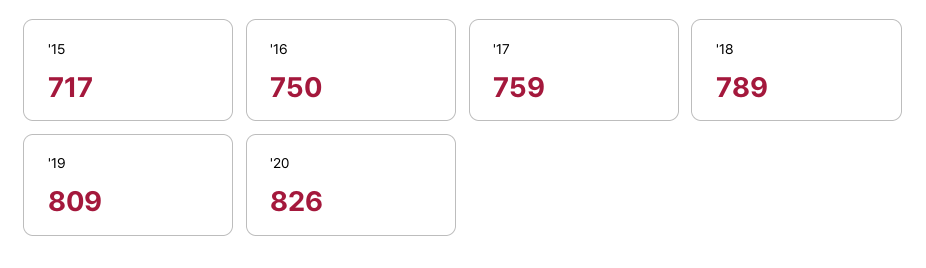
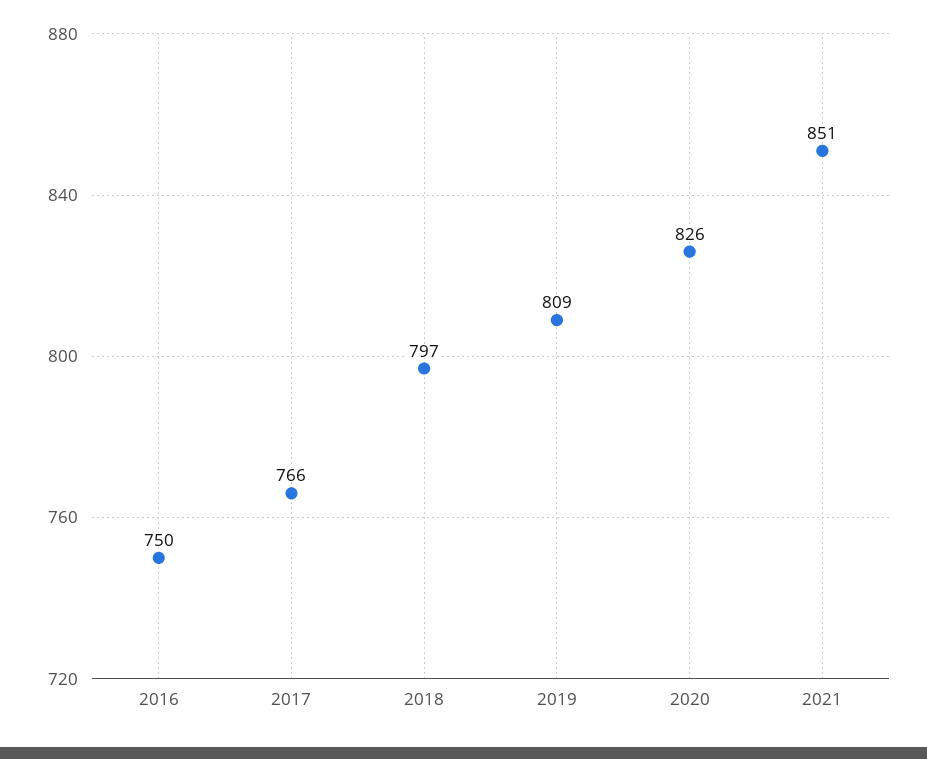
'15: 717 -> none
'17: 759 -> 766
'18: 789 -> 797
2021: none -> 851

